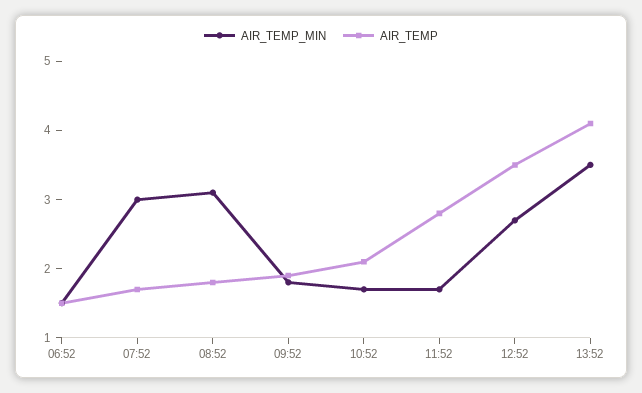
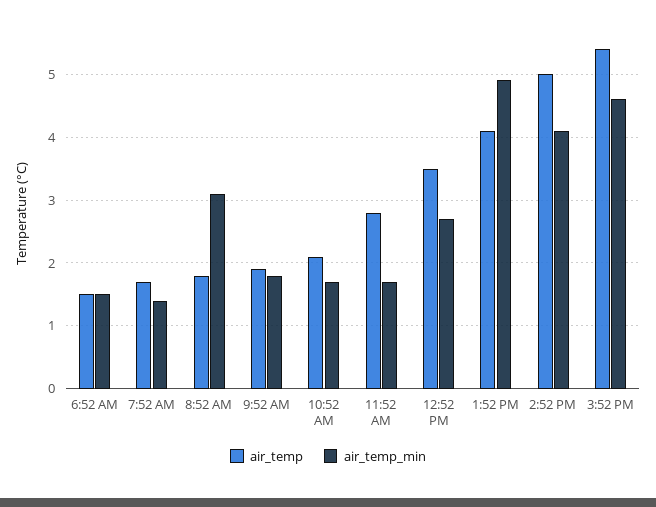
AIR_TEMP_MIN, 07:52: 3 -> 1.4
AIR_TEMP_MIN, 13:52: 3.5 -> 4.9
AIR_TEMP, 2:52 PM: none -> 5
AIR_TEMP_MIN, 2:52 PM: none -> 4.1
AIR_TEMP, 3:52 PM: none -> 5.4
AIR_TEMP_MIN, 3:52 PM: none -> 4.6

